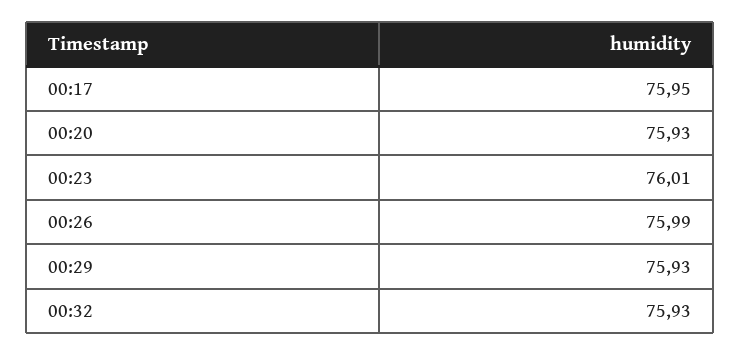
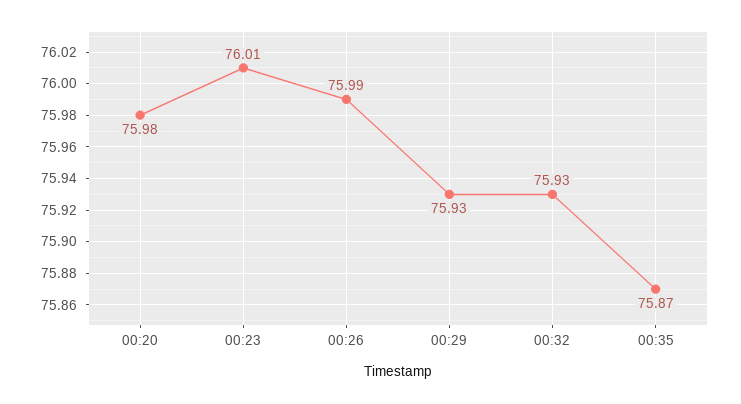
00:17: 75.95 -> none
00:20: 75.93 -> 75.98
00:35: none -> 75.87

